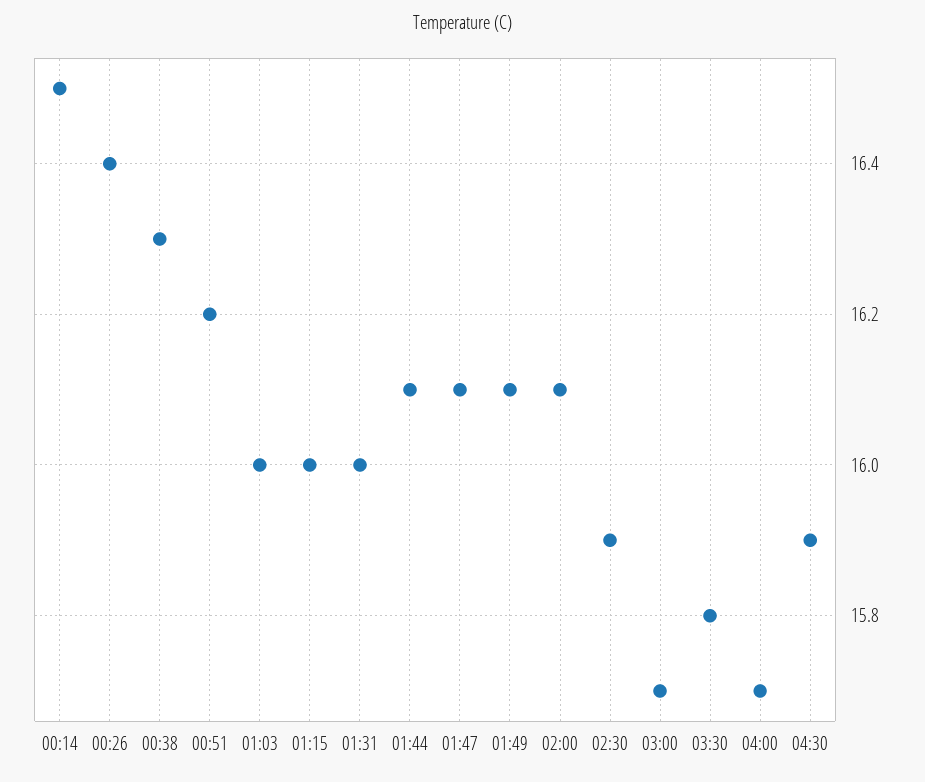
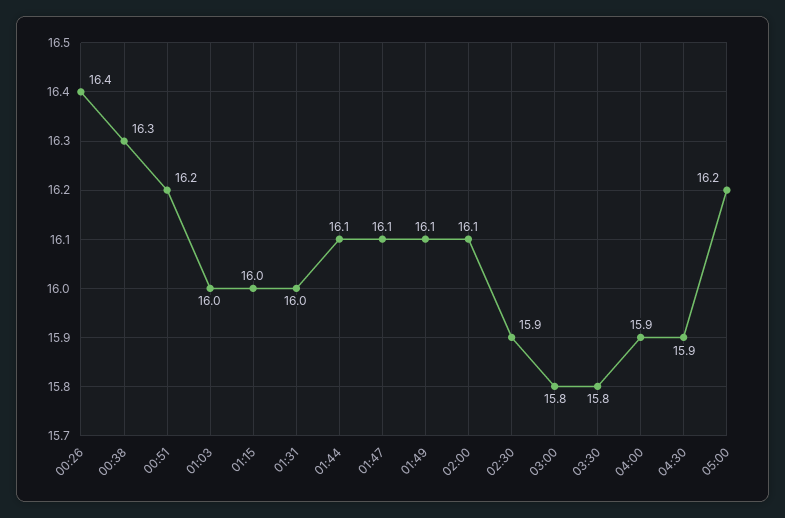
00:14: 16.5 -> none
03:00: 15.7 -> 15.8
04:00: 15.7 -> 15.9
05:00: none -> 16.2

